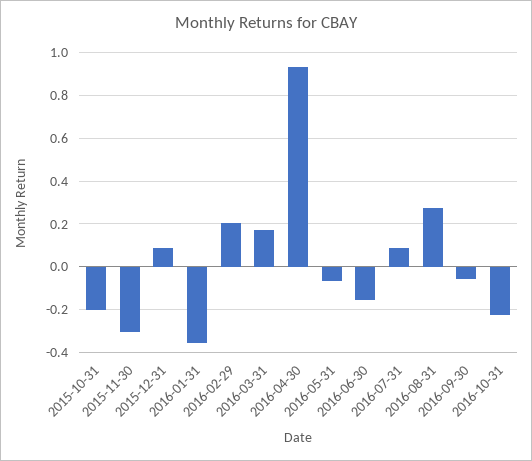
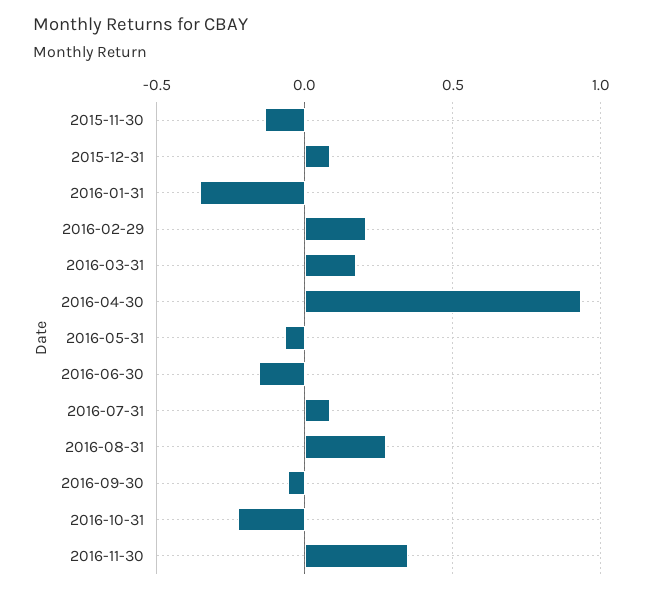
2015-10-31: -0.2 -> none
2015-11-30: -0.3 -> -0.15
2016-11-30: none -> 0.35

